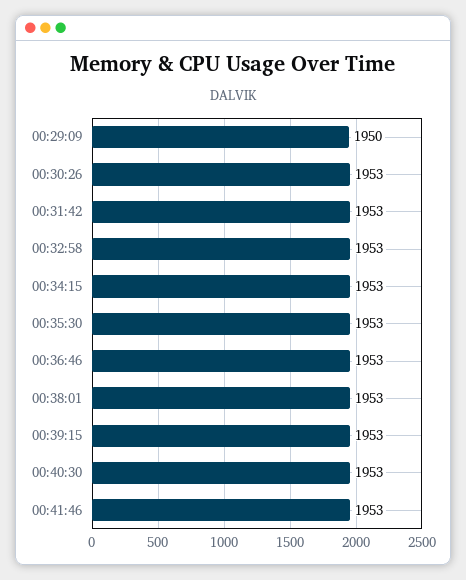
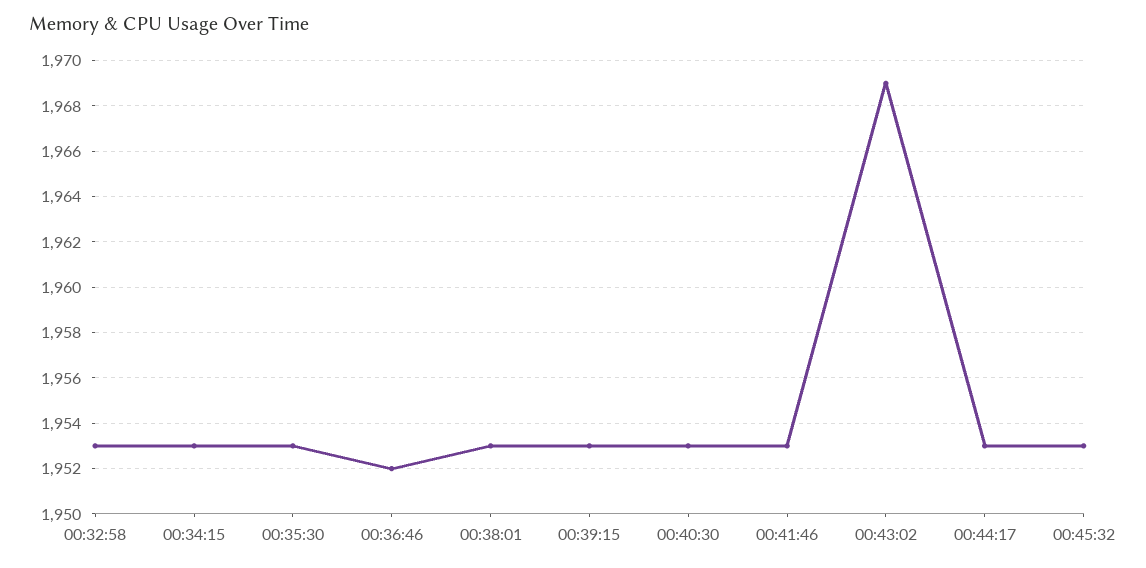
00:29:09: 1950 -> none
00:30:26: 1953 -> none
00:31:42: 1953 -> none
00:36:46: 1953 -> 1952
00:43:02: none -> 1969
00:44:17: none -> 1953
00:45:32: none -> 1953

